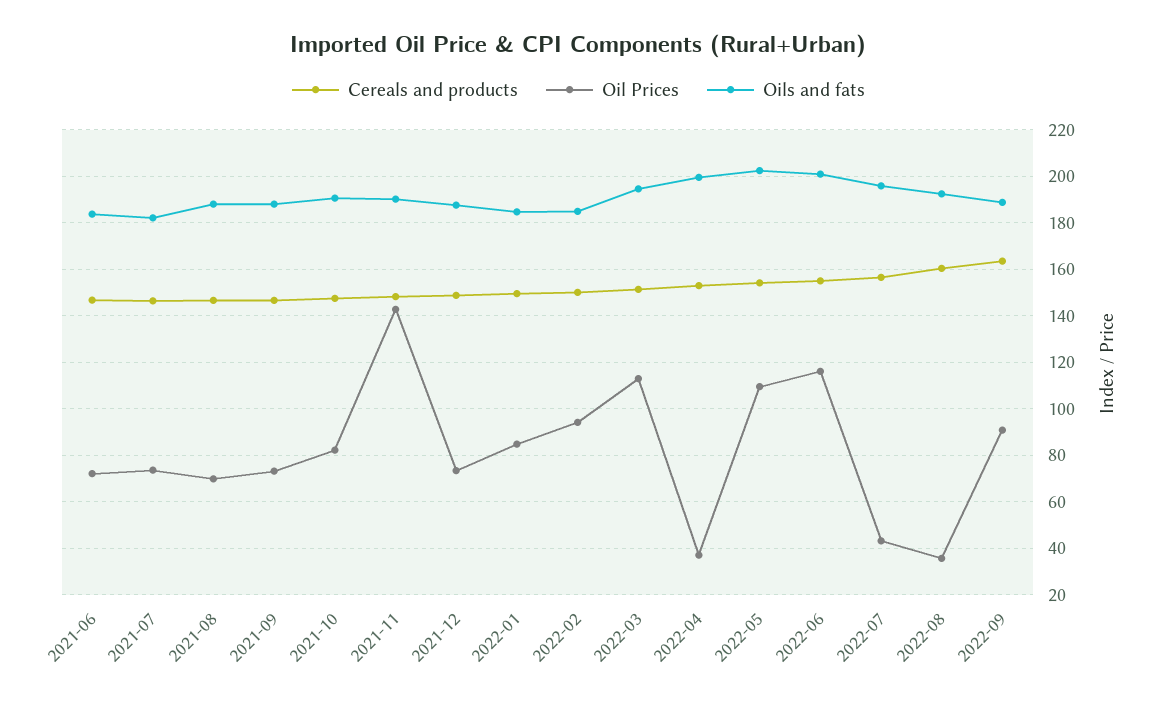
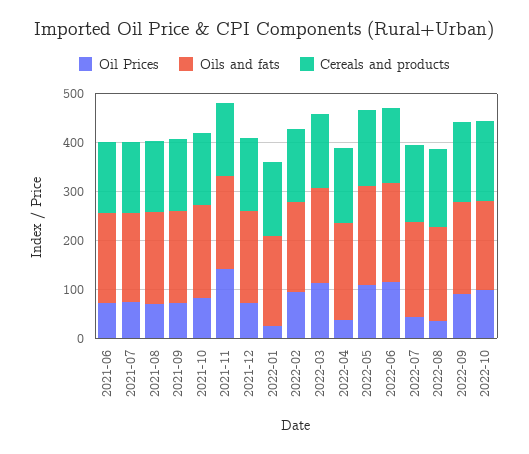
Oil Prices, 2022-01: 85 -> 20
Oil Prices, 2022-10: none -> 100
Oils and fats, 2022-10: none -> 180
Cereals and products, 2022-10: none -> 160

